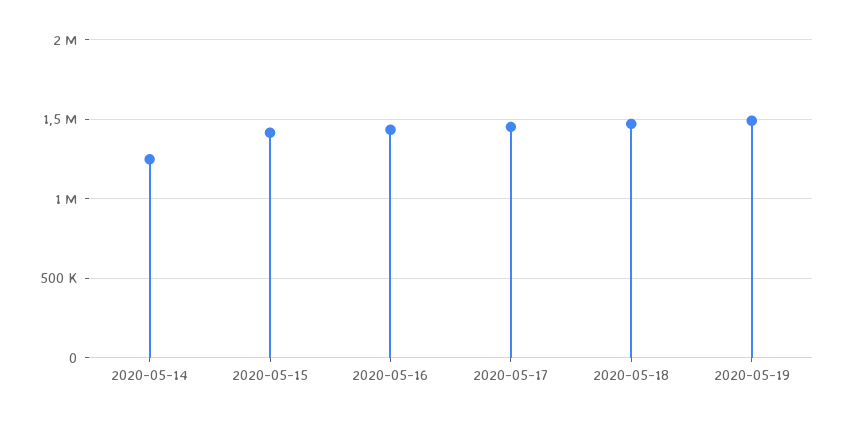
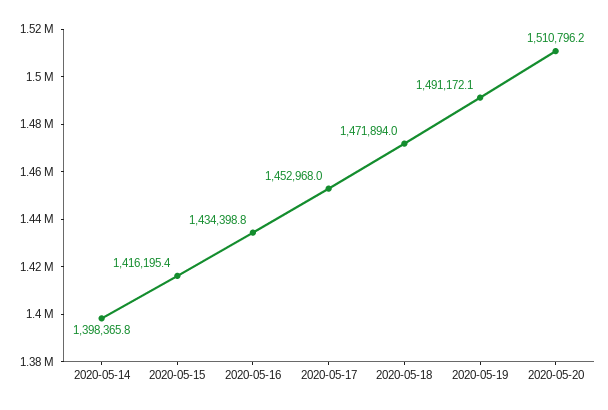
2020-05-14: 1250000 -> 1398365.8
2020-05-20: none -> 1510796.2

